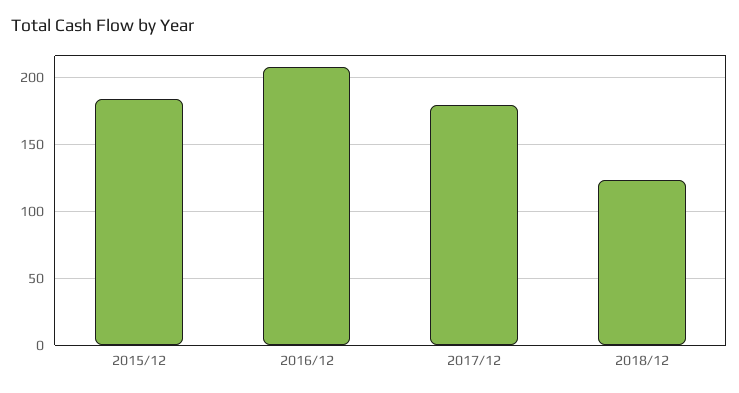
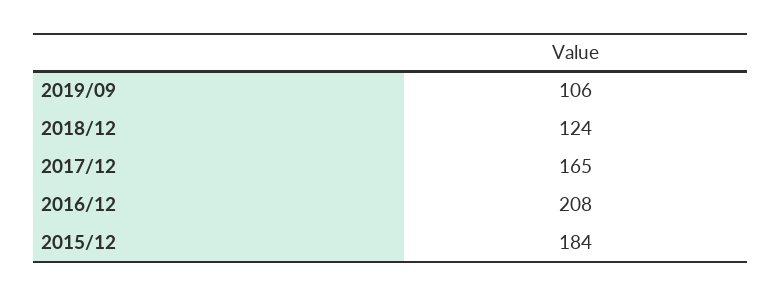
2017/12: 180 -> 165
2019/09: none -> 106

